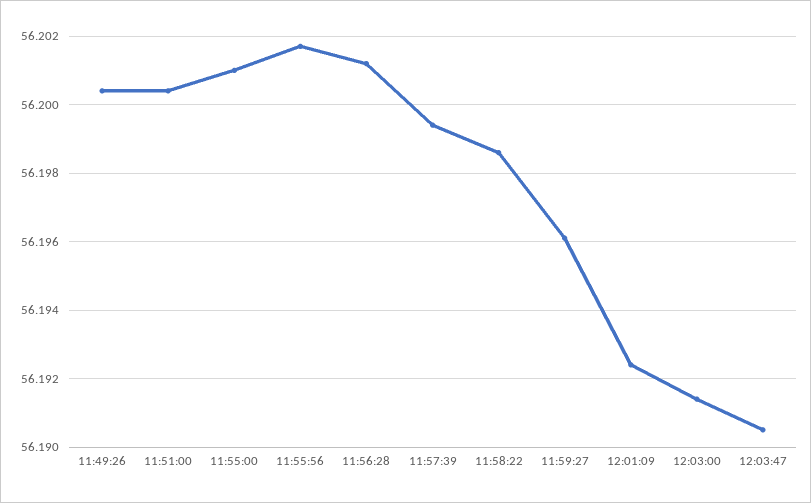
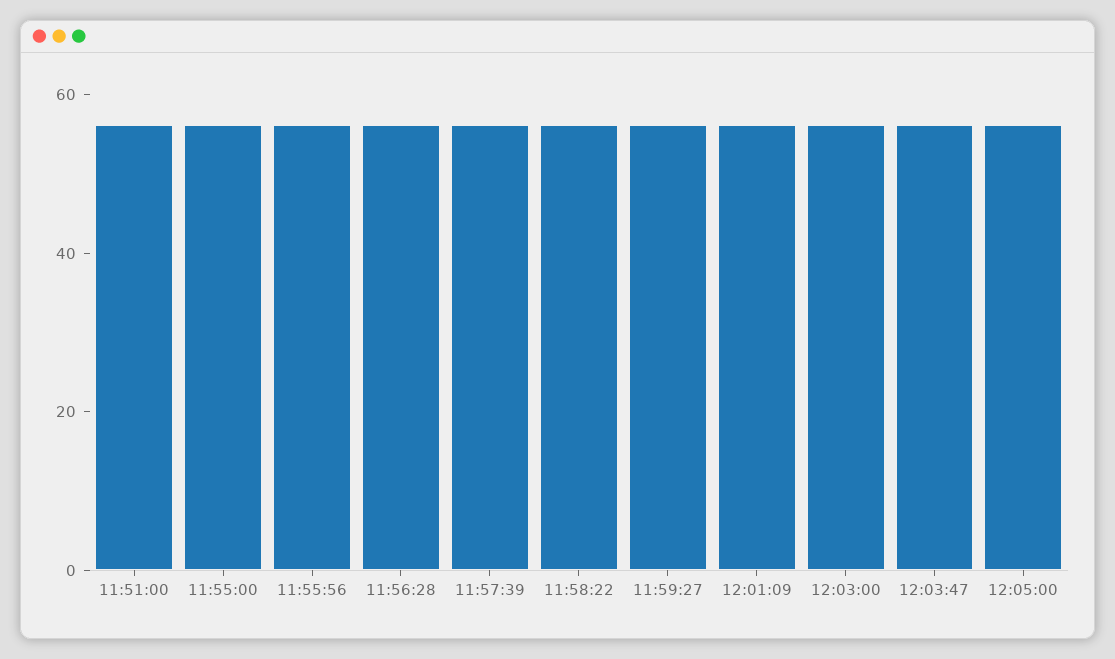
11:49:26: 56.2005 -> none
12:05:00: none -> 55

